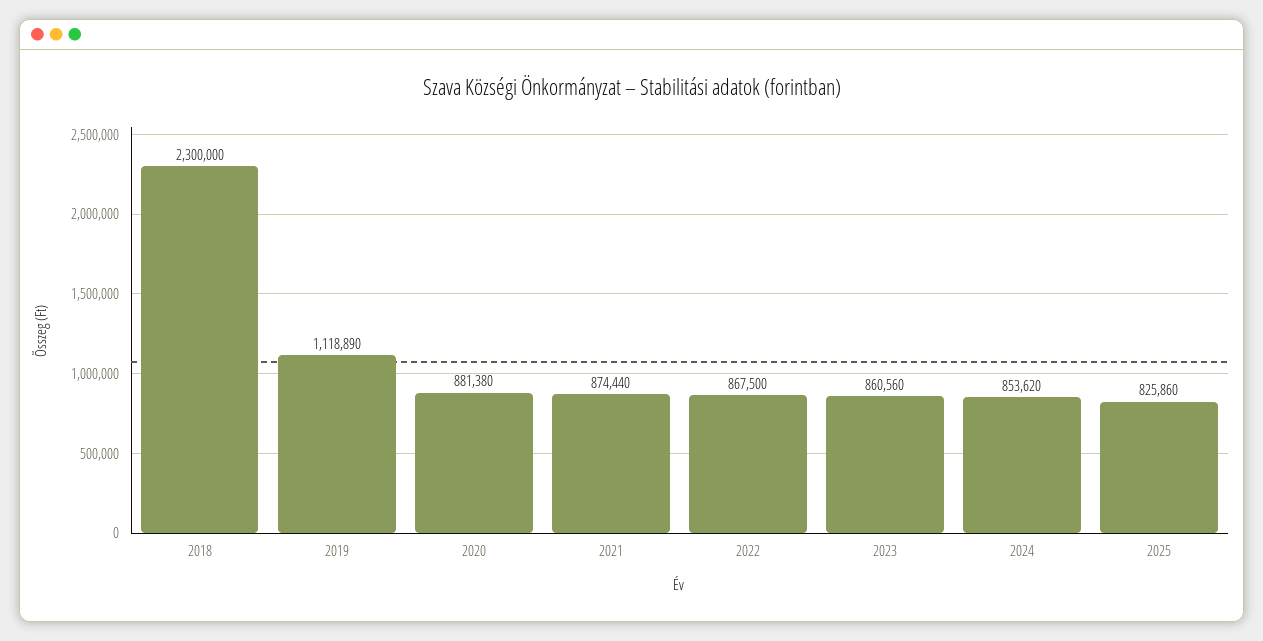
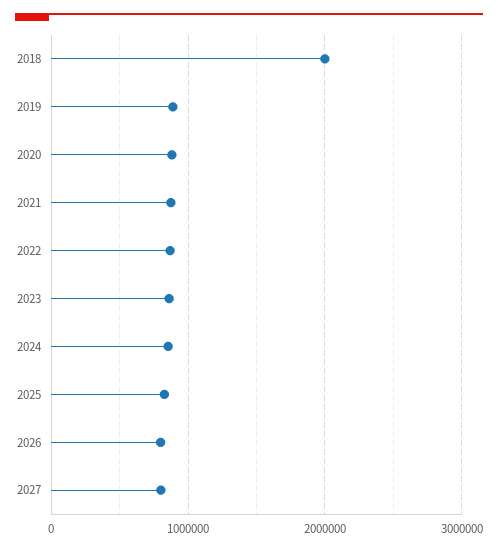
2018: 2300000 -> 2000000
2019: 1118890 -> 900000
2026: none -> 800000
2027: none -> 800000

